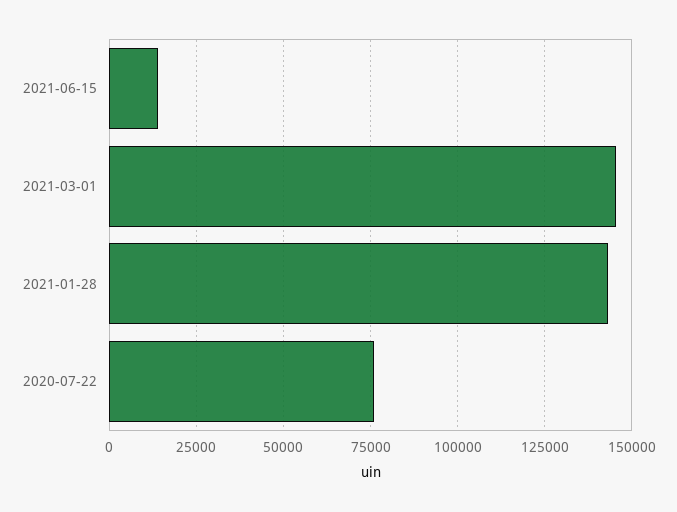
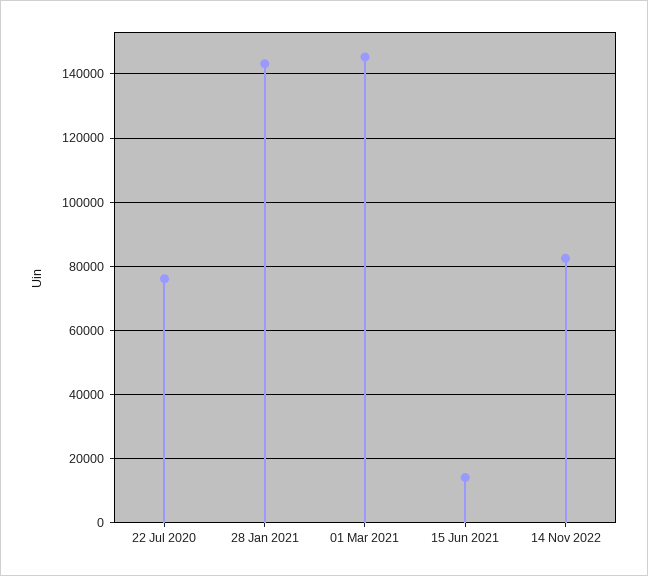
14 Nov 2022: none -> 82000

